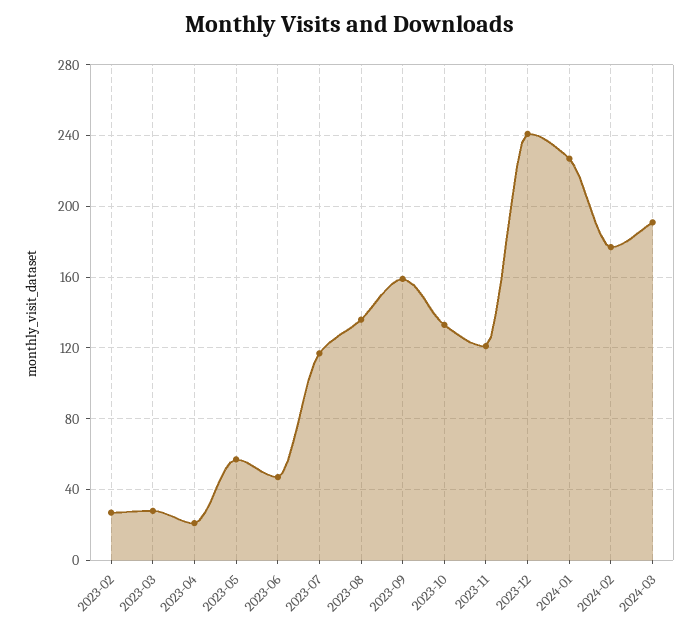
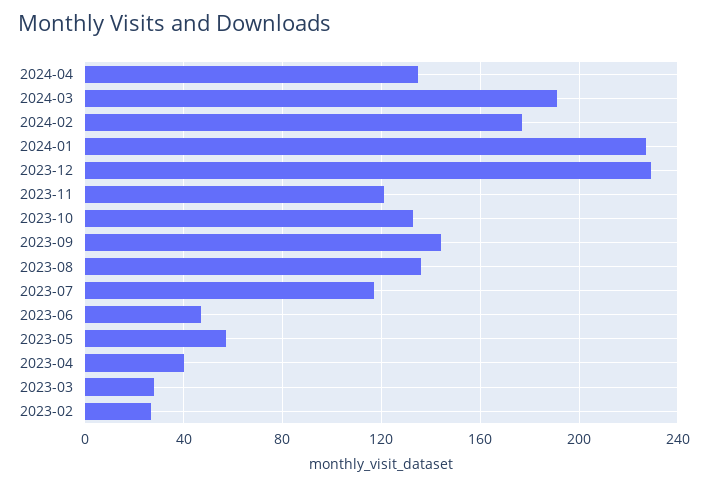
2023-04: 20 -> 40
2023-09: 160 -> 145
2023-12: 240 -> 230
2024-04: none -> 135

